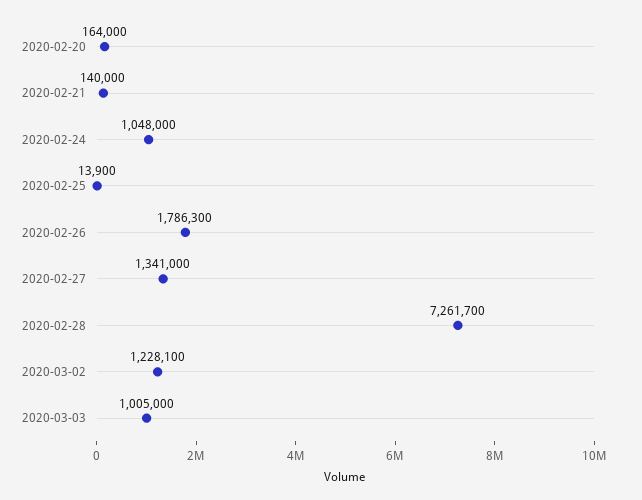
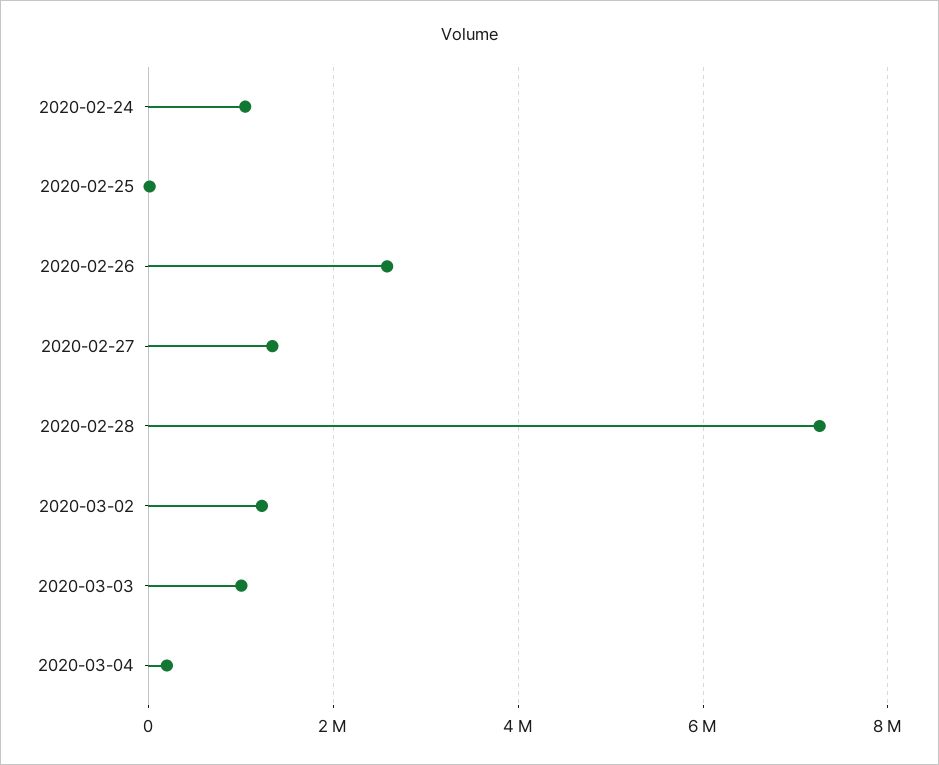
2020-02-20: 164000 -> none
2020-02-21: 140000 -> none
2020-02-26: 1786300 -> 2600000
2020-03-04: none -> 200000

